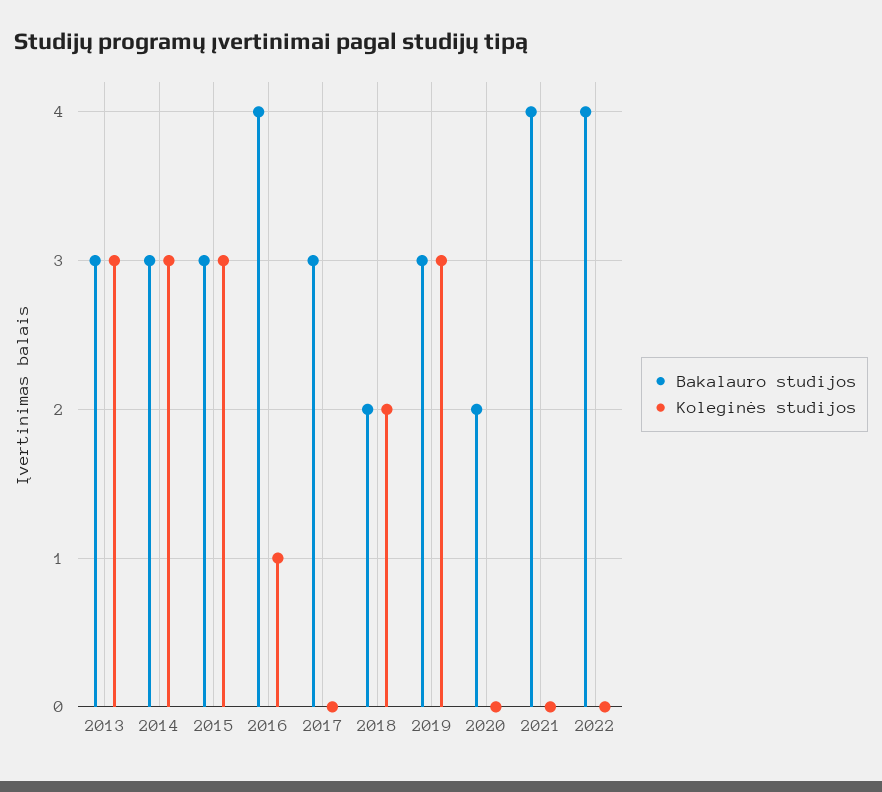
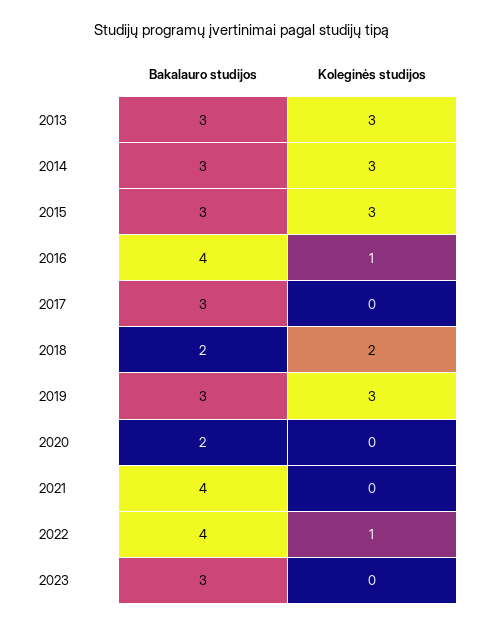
Koleginės studijos, 2022: 0 -> 1
Bakalauro studijos, 2023: none -> 3
Koleginės studijos, 2023: none -> 0

